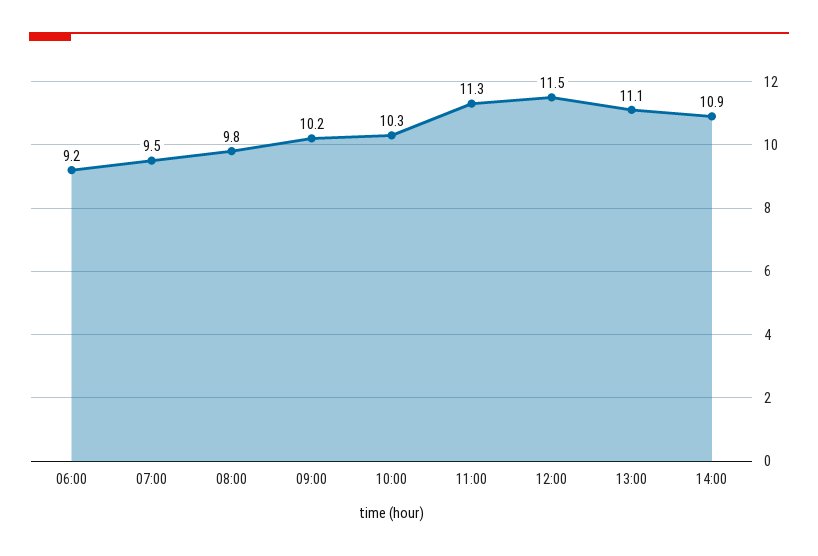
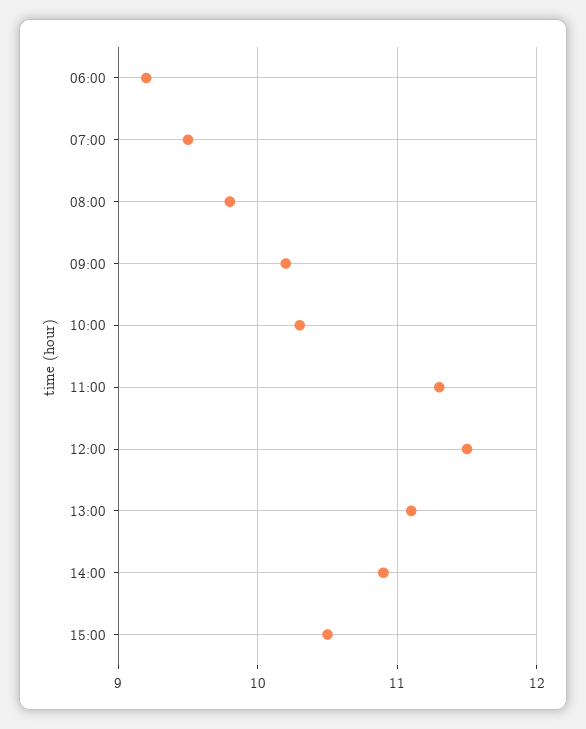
15:00: none -> 10.5

